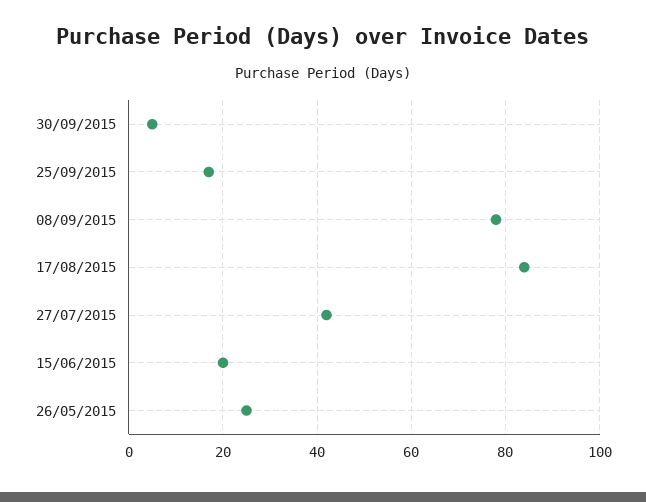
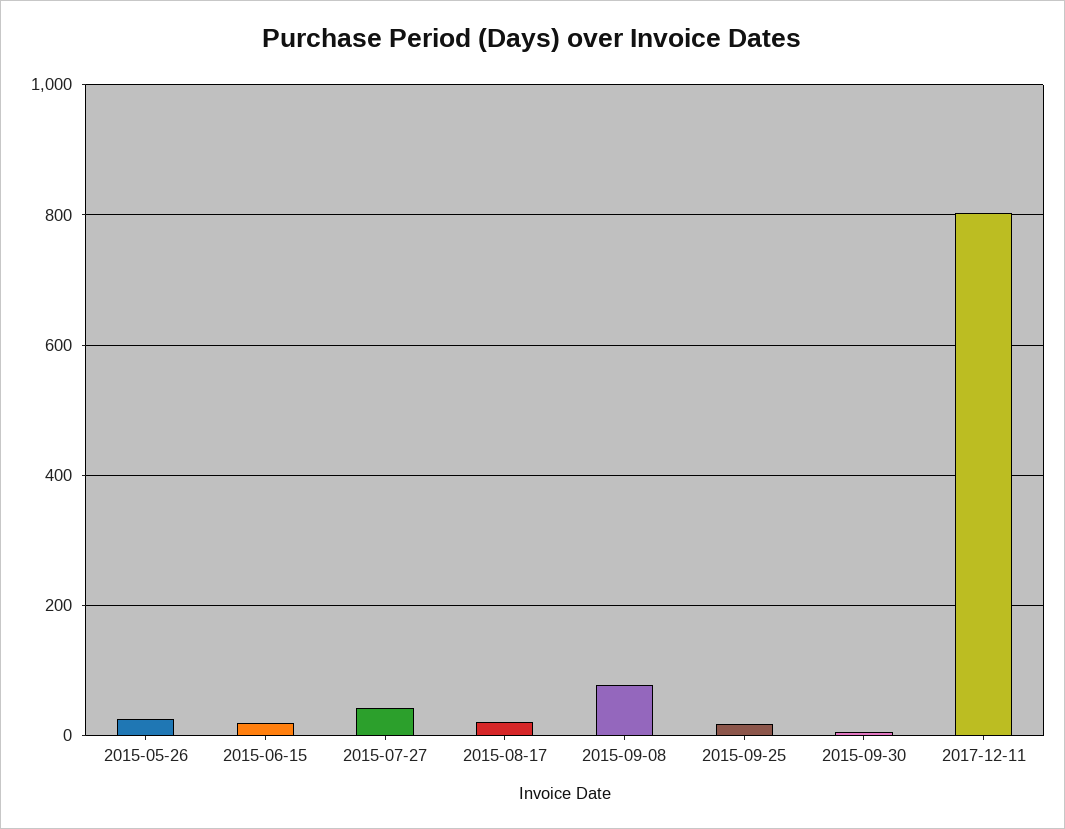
17/08/2015: 85 -> 20
2017-12-11: none -> 800

